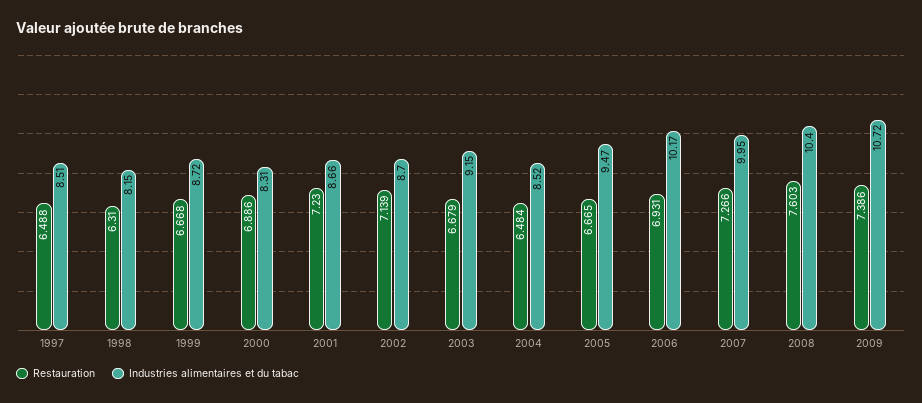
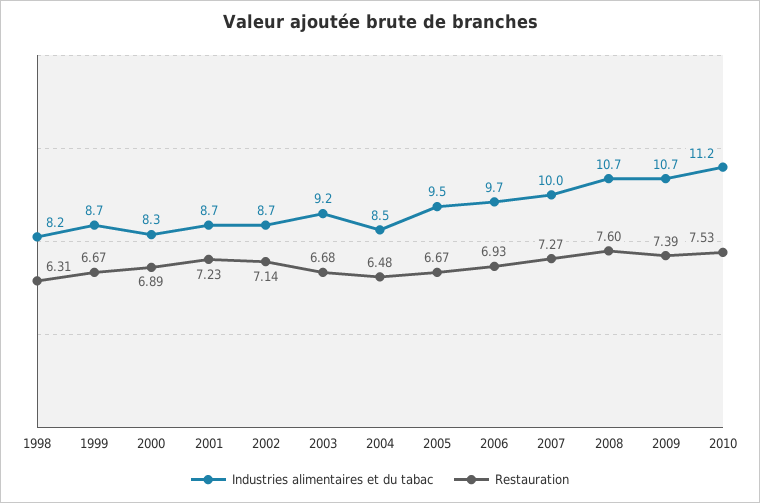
Restauration, 1997: 6.488 -> none
Industries alimentaires et du tabac, 1997: 8.51 -> none
Industries alimentaires et du tabac, 2006: 10.17 -> 9.7
Industries alimentaires et du tabac, 2008: 10.4 -> 10.7
Industries alimentaires et du tabac, 2010: none -> 11.2
Restauration, 2010: none -> 7.53

